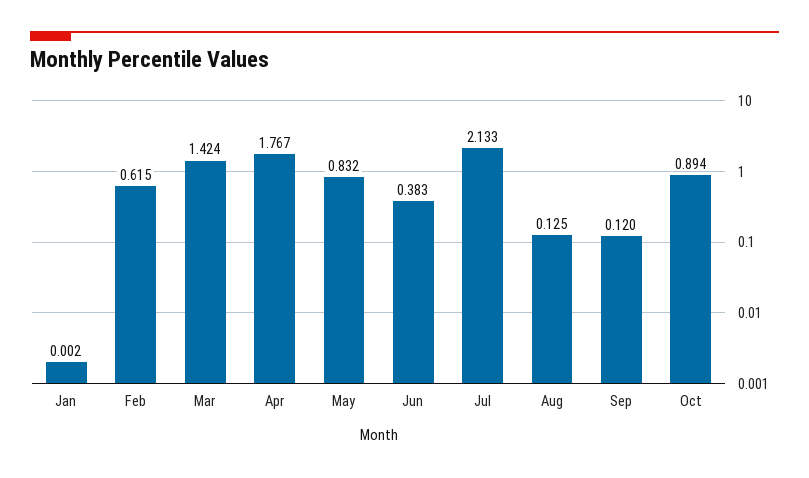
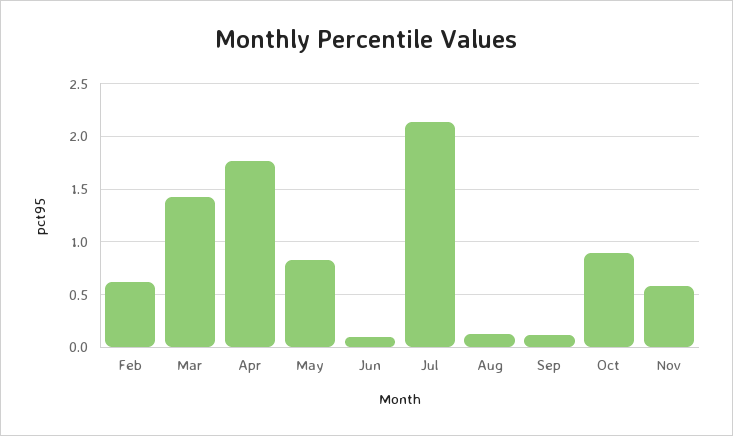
Jan: 0.002 -> none
Jun: 0.383 -> 0.1
Nov: none -> 0.6

